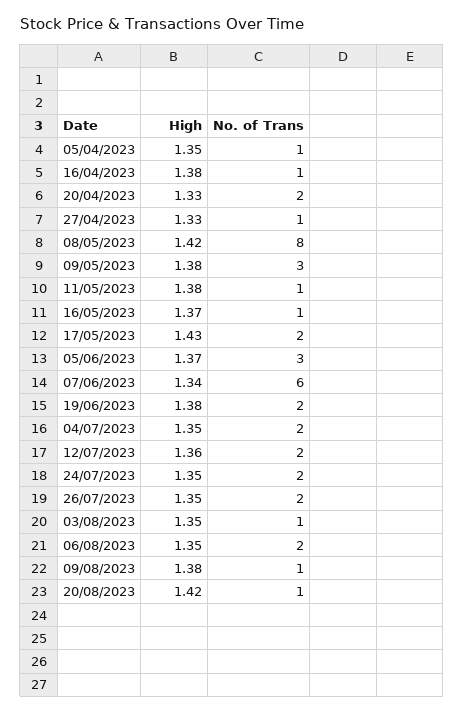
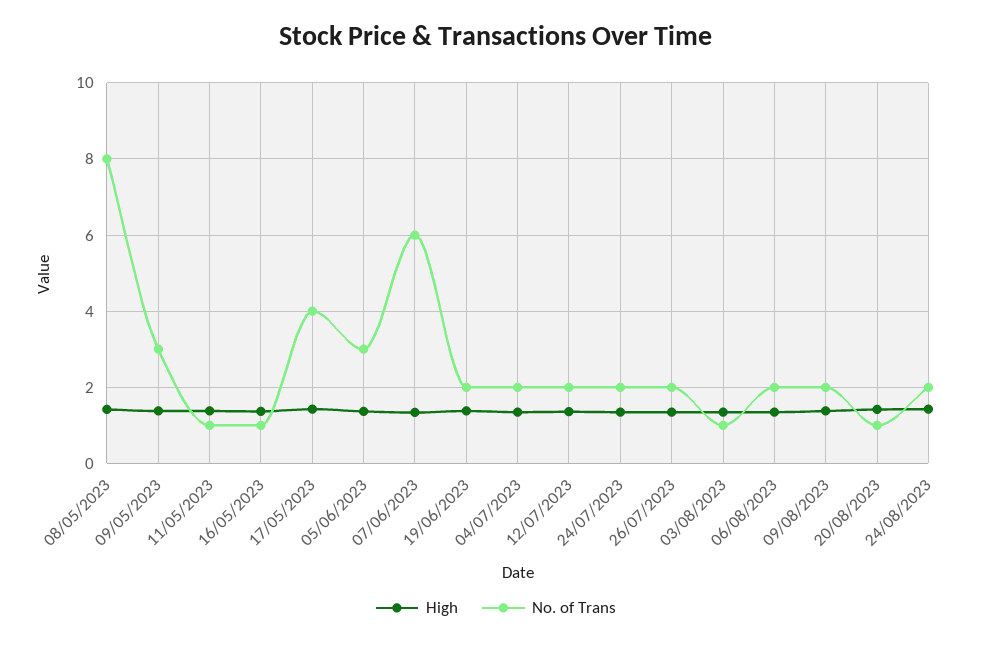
High, 05/04/2023: 1.35 -> none
No. of Trans, 05/04/2023: 1 -> none
High, 16/04/2023: 1.38 -> none
No. of Trans, 16/04/2023: 1 -> none
High, 20/04/2023: 1.33 -> none
No. of Trans, 20/04/2023: 2 -> none
High, 27/04/2023: 1.33 -> none
No. of Trans, 27/04/2023: 1 -> none
No. of Trans, 17/05/2023: 2 -> 4
No. of Trans, 09/08/2023: 1 -> 2
High, 24/08/2023: none -> 1.4
No. of Trans, 24/08/2023: none -> 2

